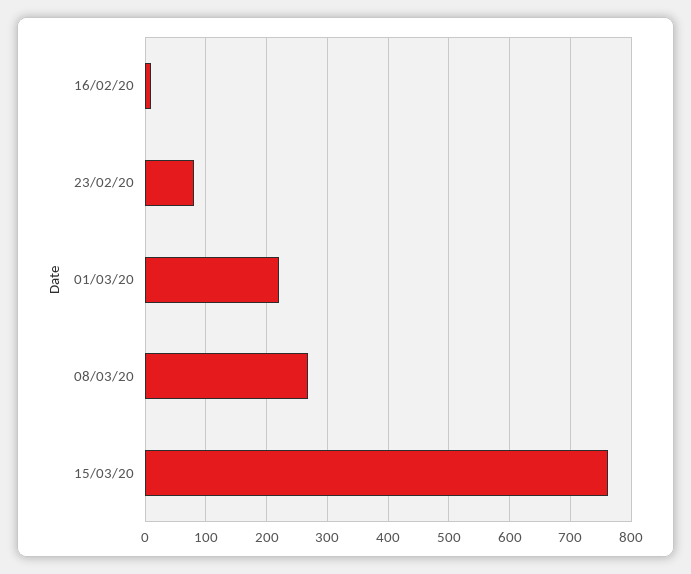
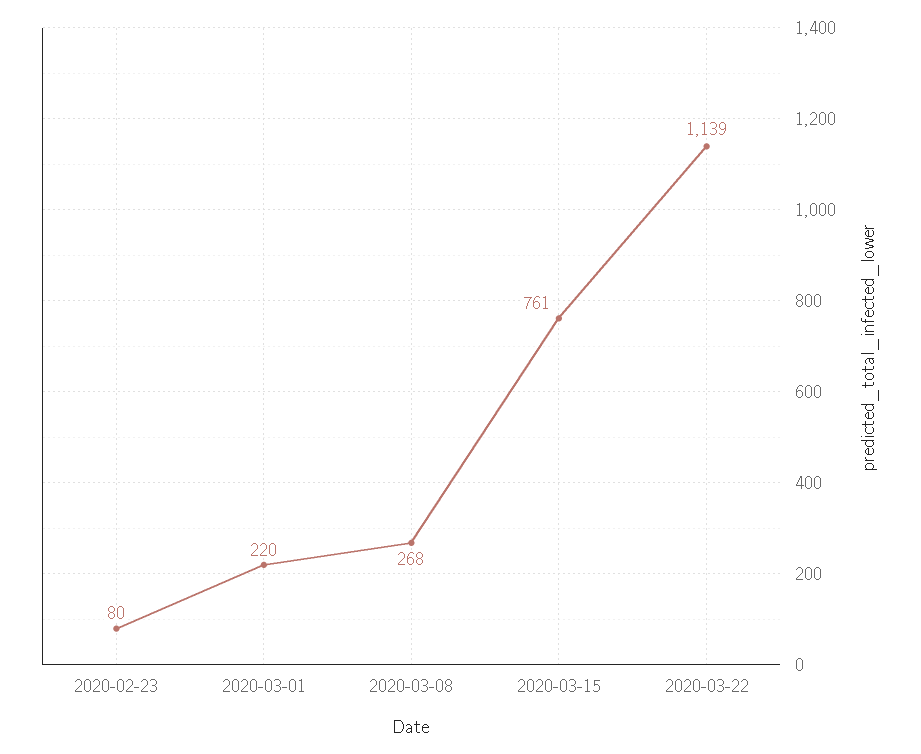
16/02/20: 10 -> none
2020-03-22: none -> 1139

